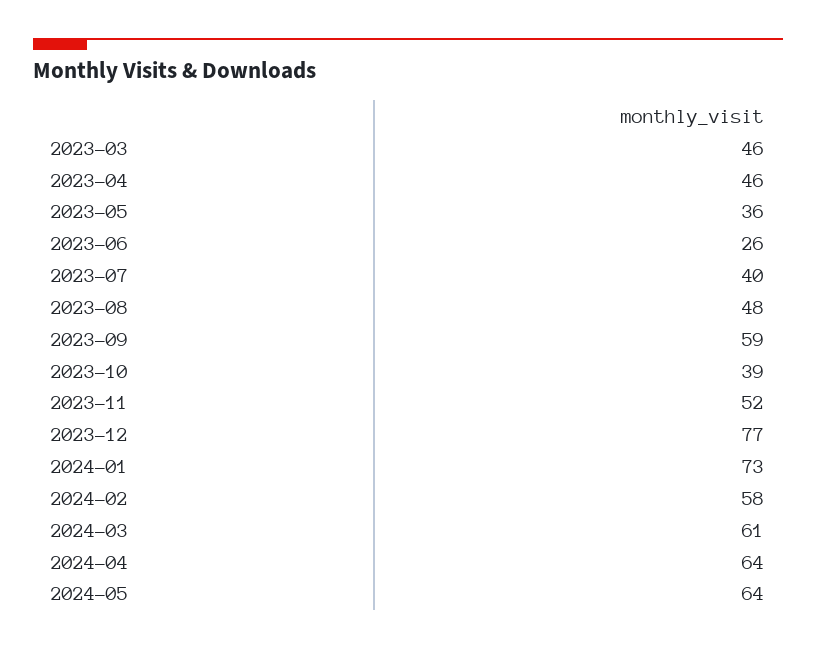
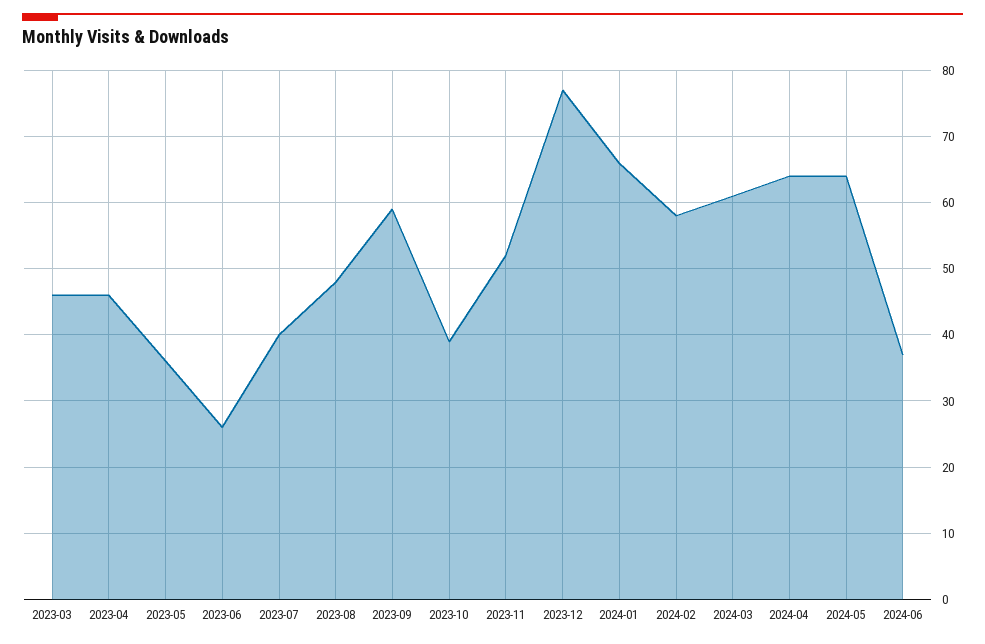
2024-01: 73 -> 66
2024-06: none -> 37

